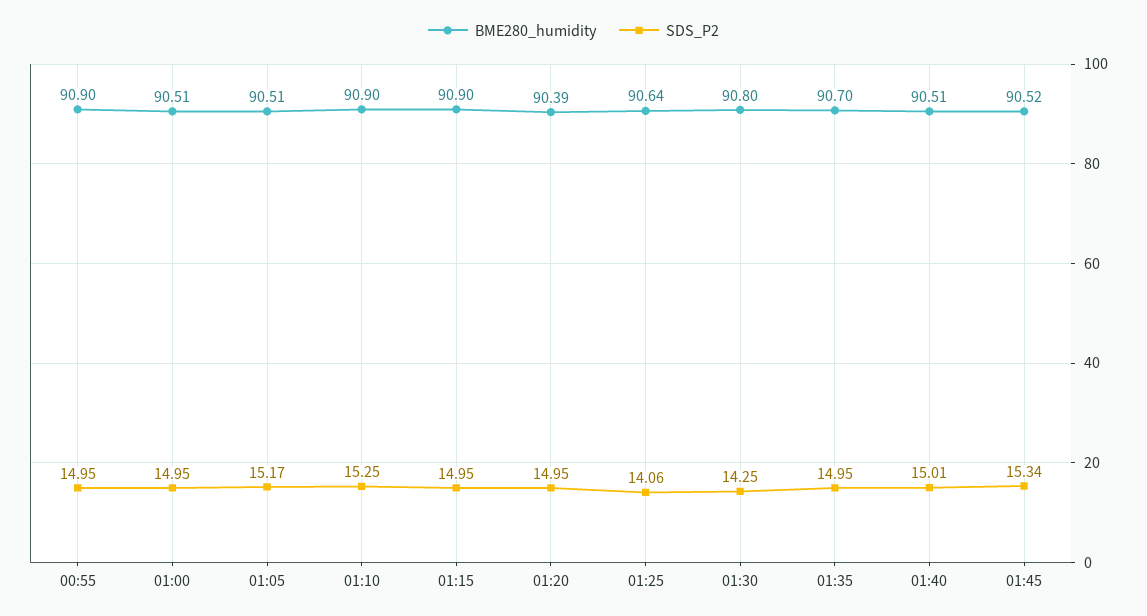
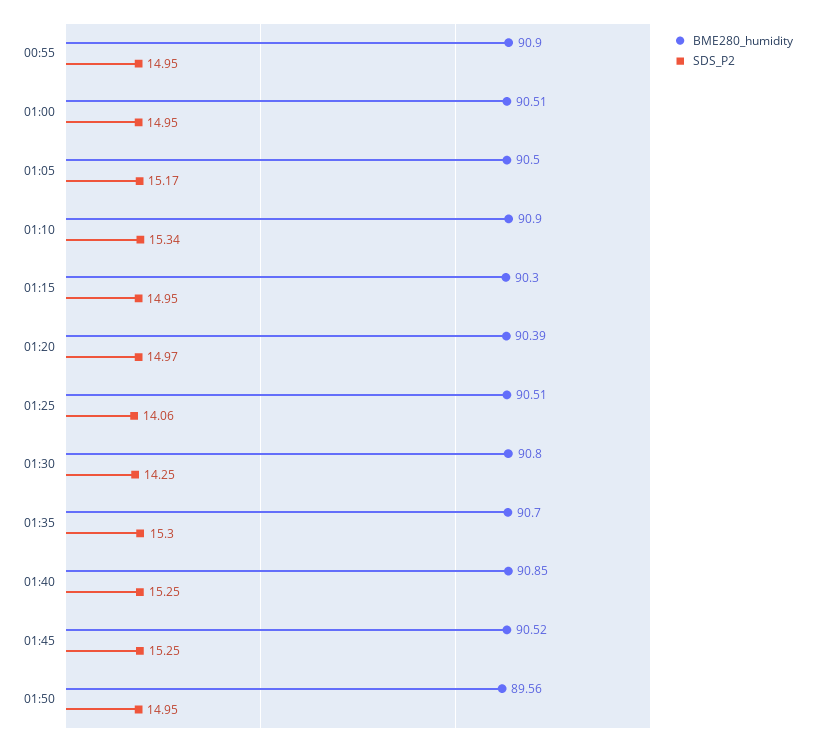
BME280_humidity, 01:05: 90.51 -> 90.5
SDS_P2, 01:10: 15.25 -> 15.34
BME280_humidity, 01:15: 90.9 -> 90.3
SDS_P2, 01:20: 14.95 -> 14.97
BME280_humidity, 01:25: 90.64 -> 90.51
SDS_P2, 01:35: 14.95 -> 15.3
BME280_humidity, 01:40: 90.51 -> 90.85
SDS_P2, 01:40: 15.01 -> 15.25
SDS_P2, 01:45: 15.34 -> 15.25
BME280_humidity, 01:50: none -> 89.56
SDS_P2, 01:50: none -> 14.95

